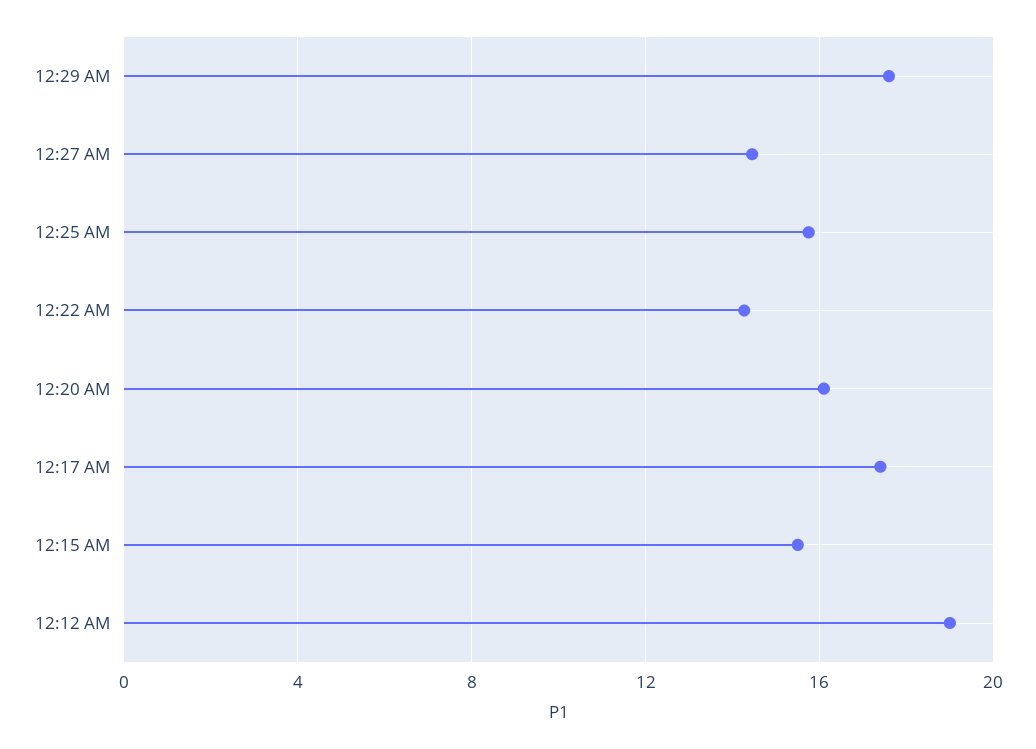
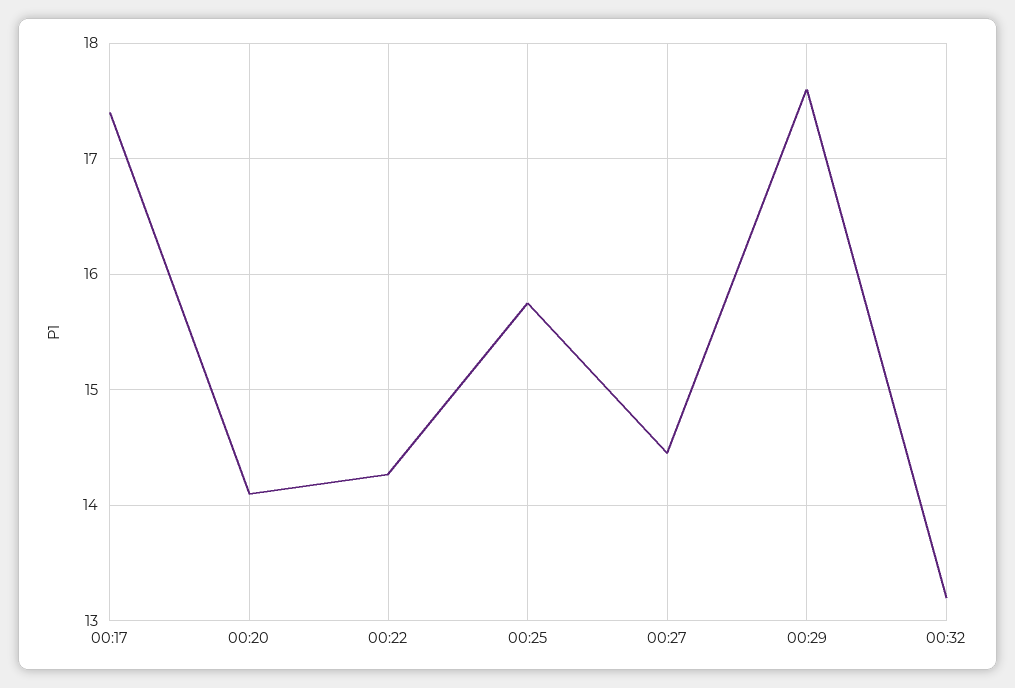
12:20 AM: 16 -> 14.1
12:15 AM: 15.5 -> none
12:12 AM: 19 -> none
00:32: none -> 13.2

